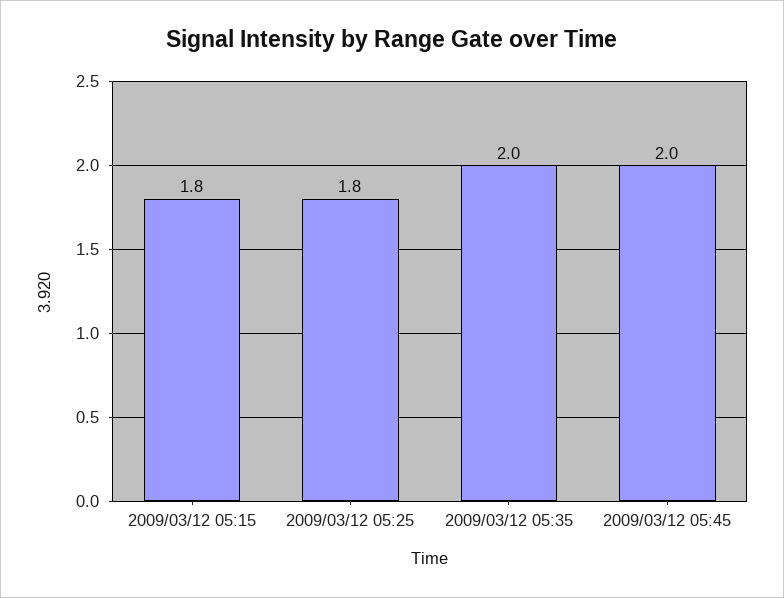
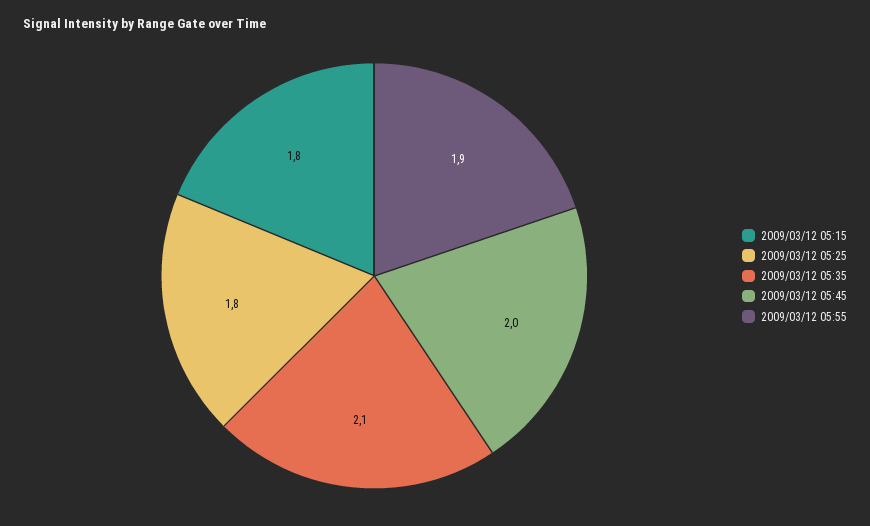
2009/03/12 05:35: 2 -> 2.1
2009/03/12 05:55: none -> 1.9

